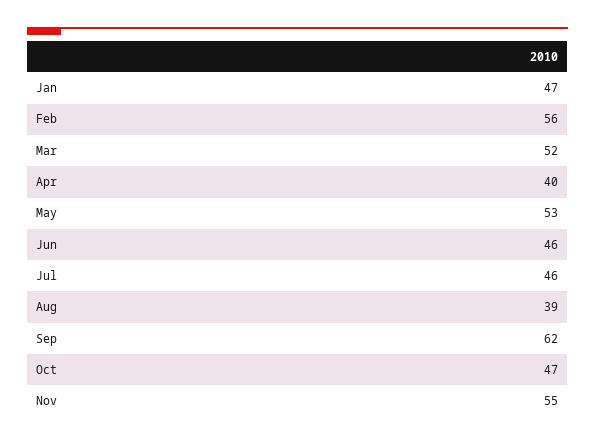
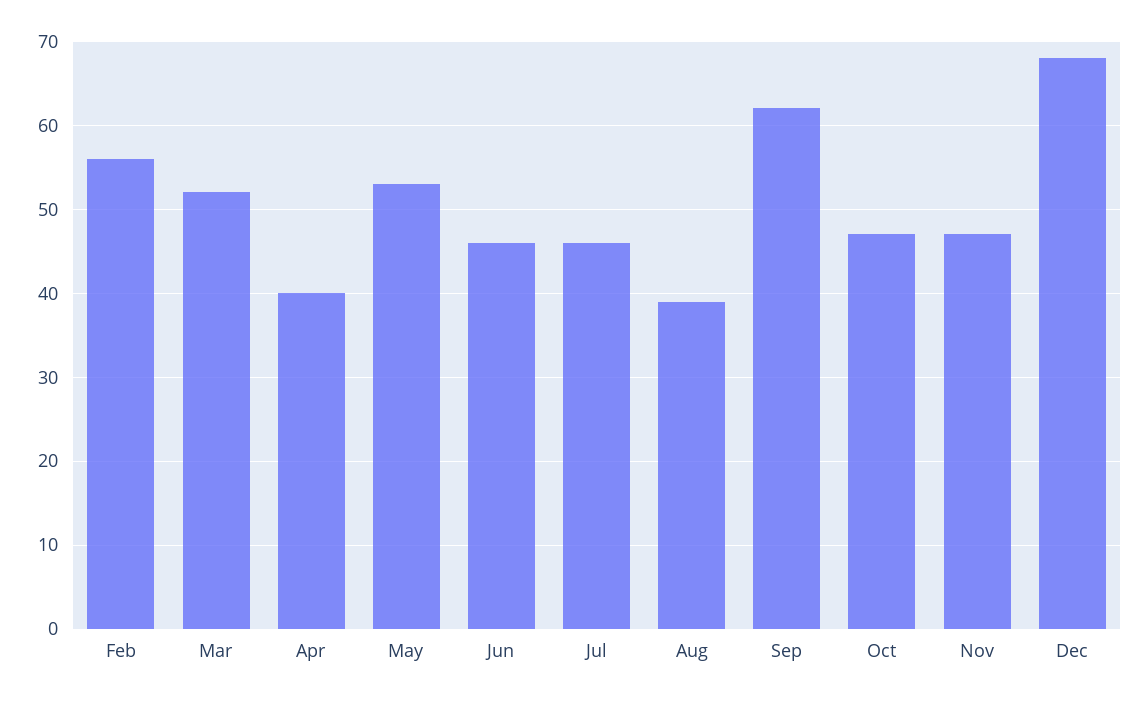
Jan: 47 -> none
Nov: 55 -> 47
Dec: none -> 68

